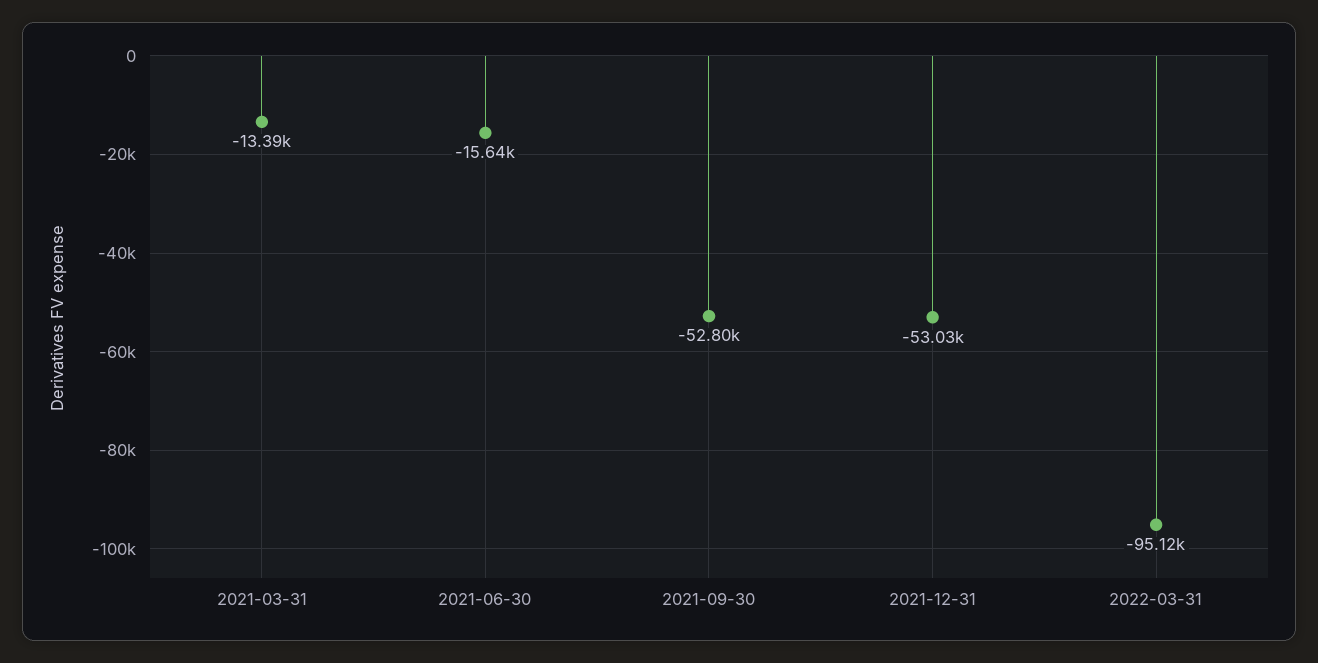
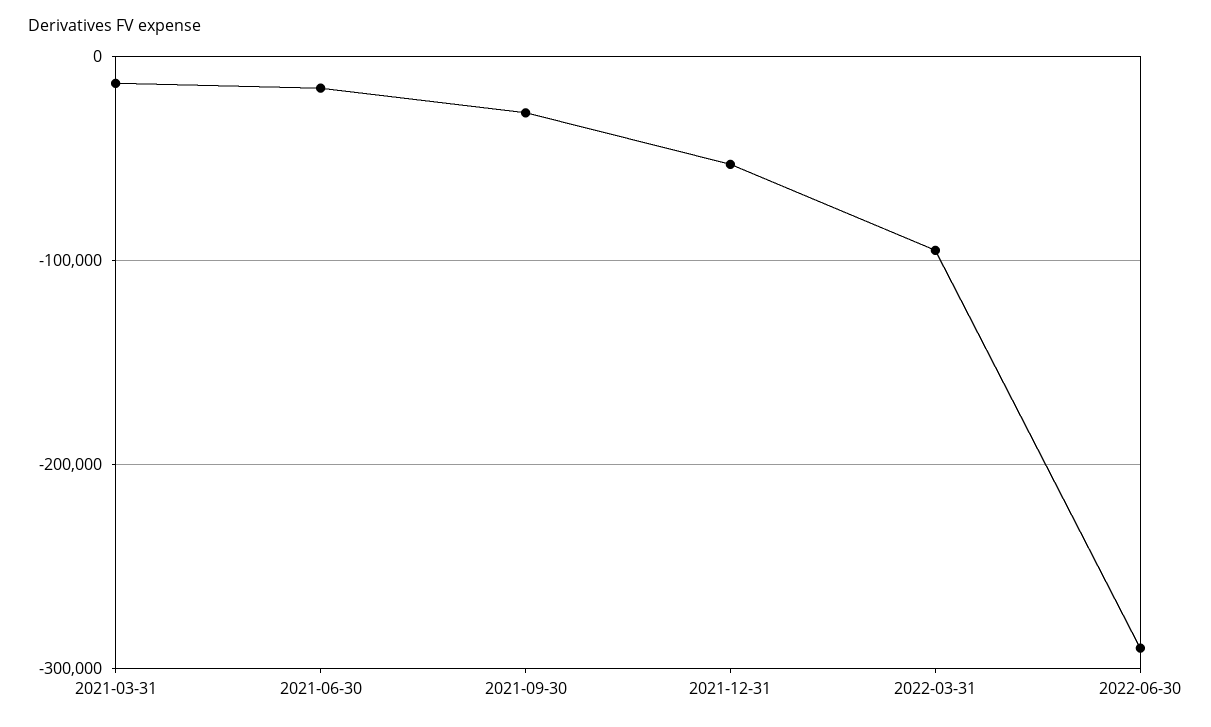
2021-09-30: -52800 -> -30000
2022-06-30: none -> -290000

